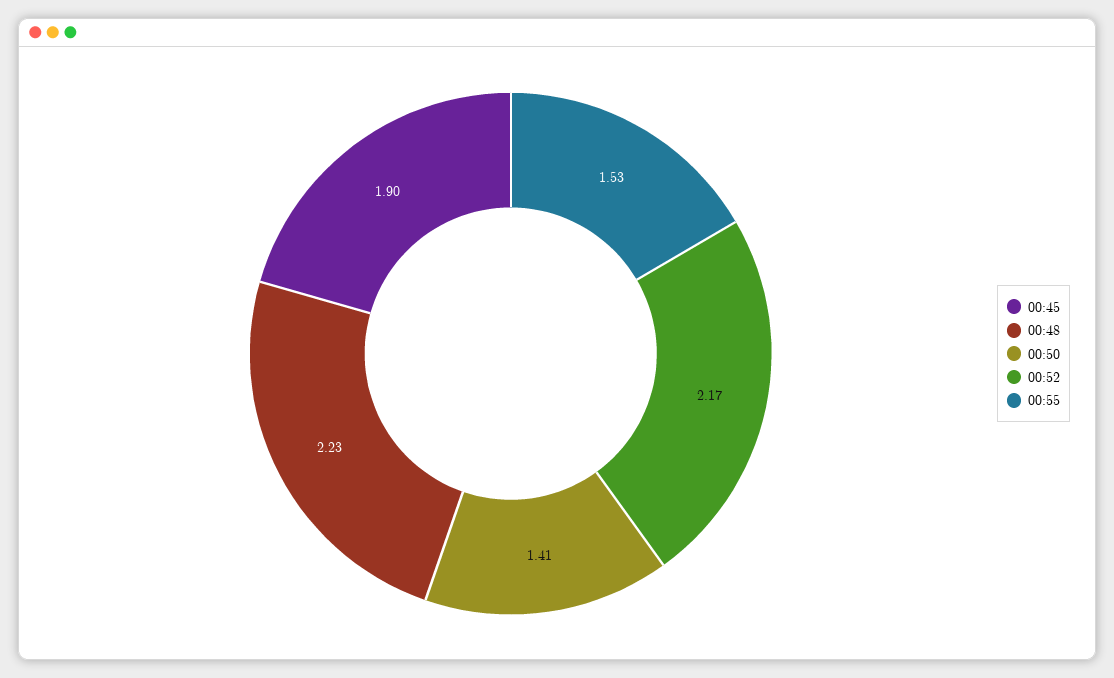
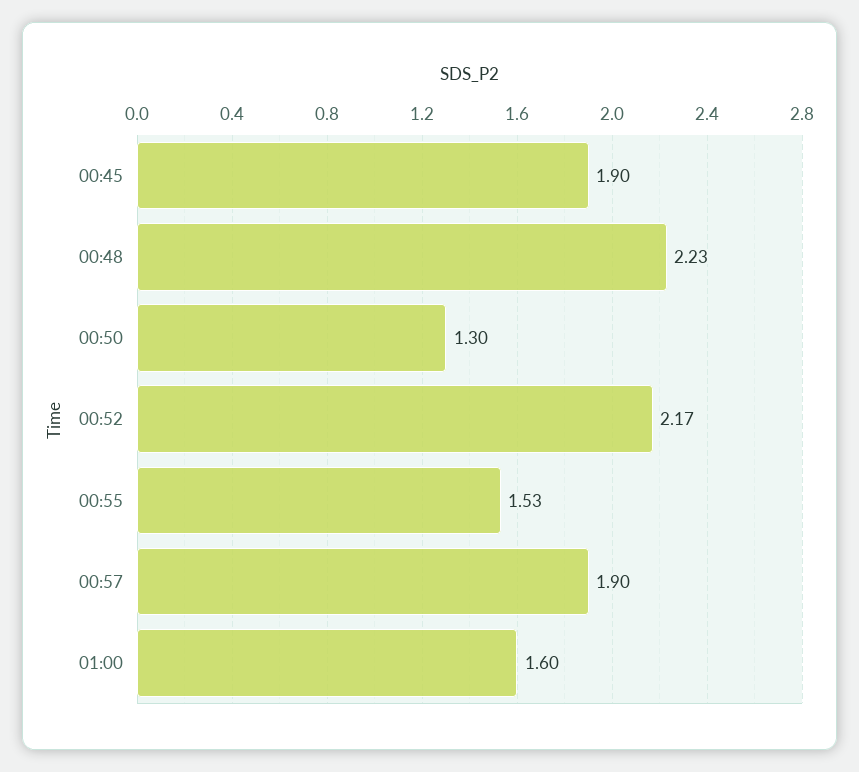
00:50: 1.41 -> 1.3
00:57: none -> 1.9
01:00: none -> 1.6

